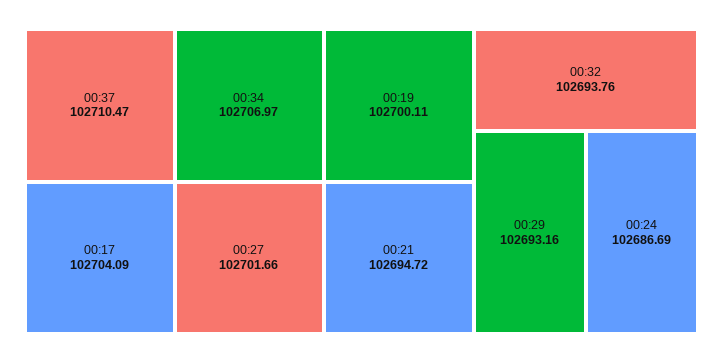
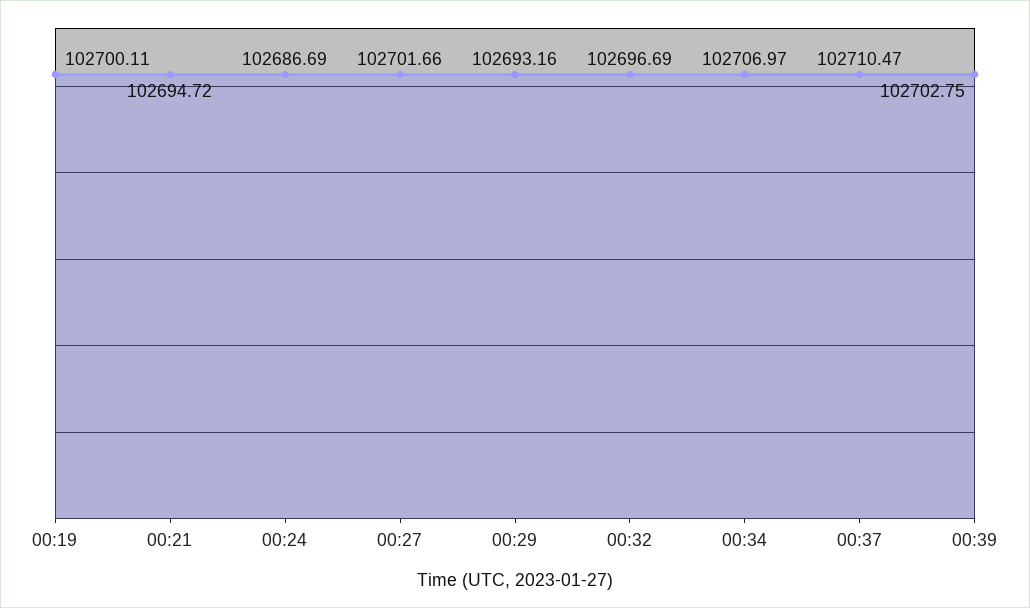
00:17: 102704.09 -> none
00:32: 102693.76 -> 102696.69
00:39: none -> 102702.75

